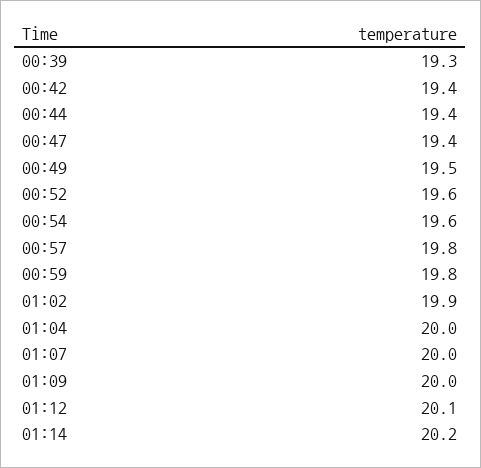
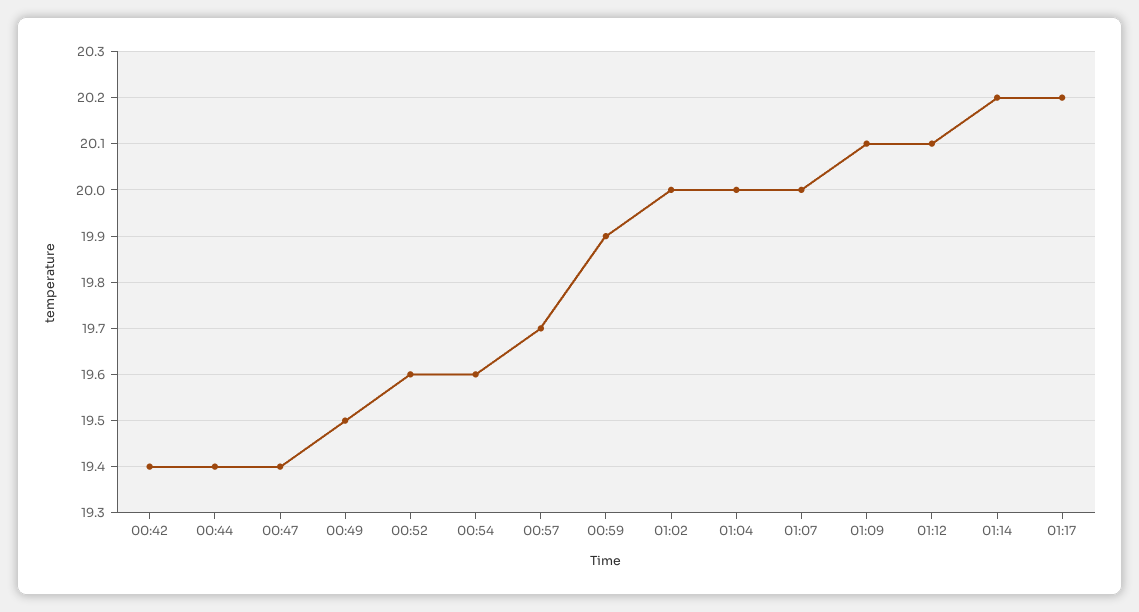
00:39: 19.3 -> none
00:57: 19.8 -> 19.7
00:59: 19.8 -> 19.9
01:02: 19.9 -> 20
01:09: 20 -> 20.1
01:17: none -> 20.2

